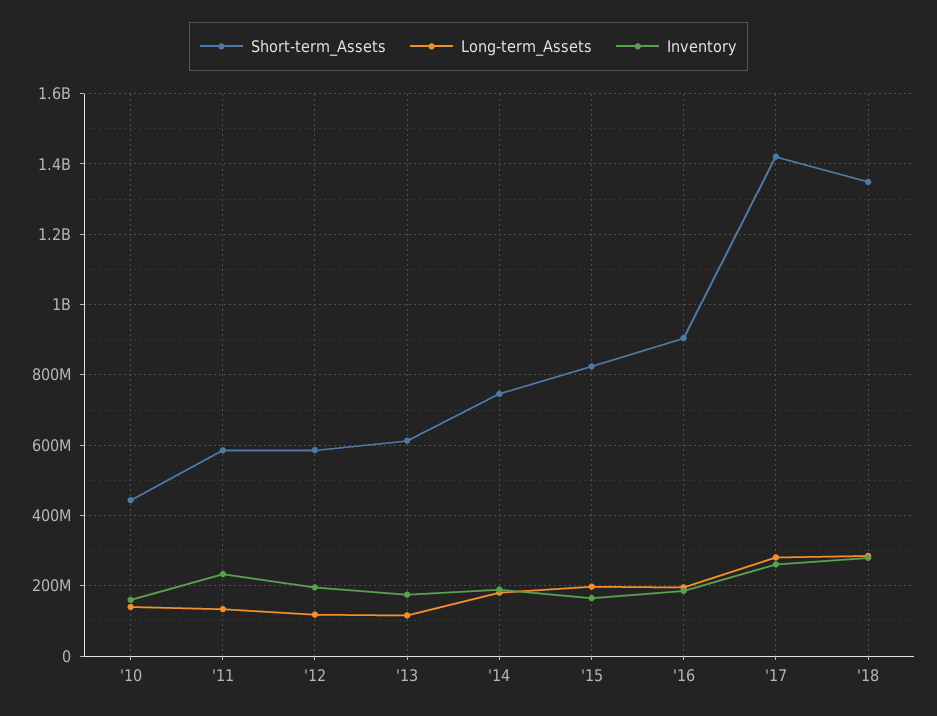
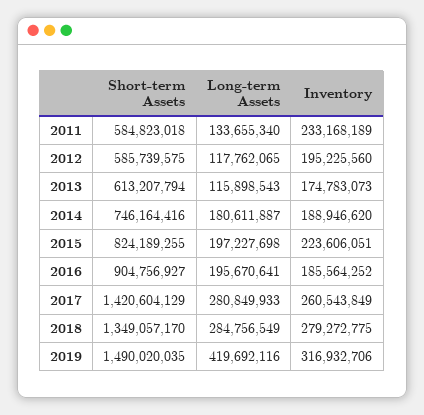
Short-term_Assets, '10: 440000000 -> none
Long-term_Assets, '10: 140000000 -> none
Inventory, '10: 160000000 -> none
Inventory, '15: 160000000 -> 223606051
Short-term_Assets, 2019: none -> 1490020035
Long-term_Assets, 2019: none -> 419692116
Inventory, 2019: none -> 316932706

